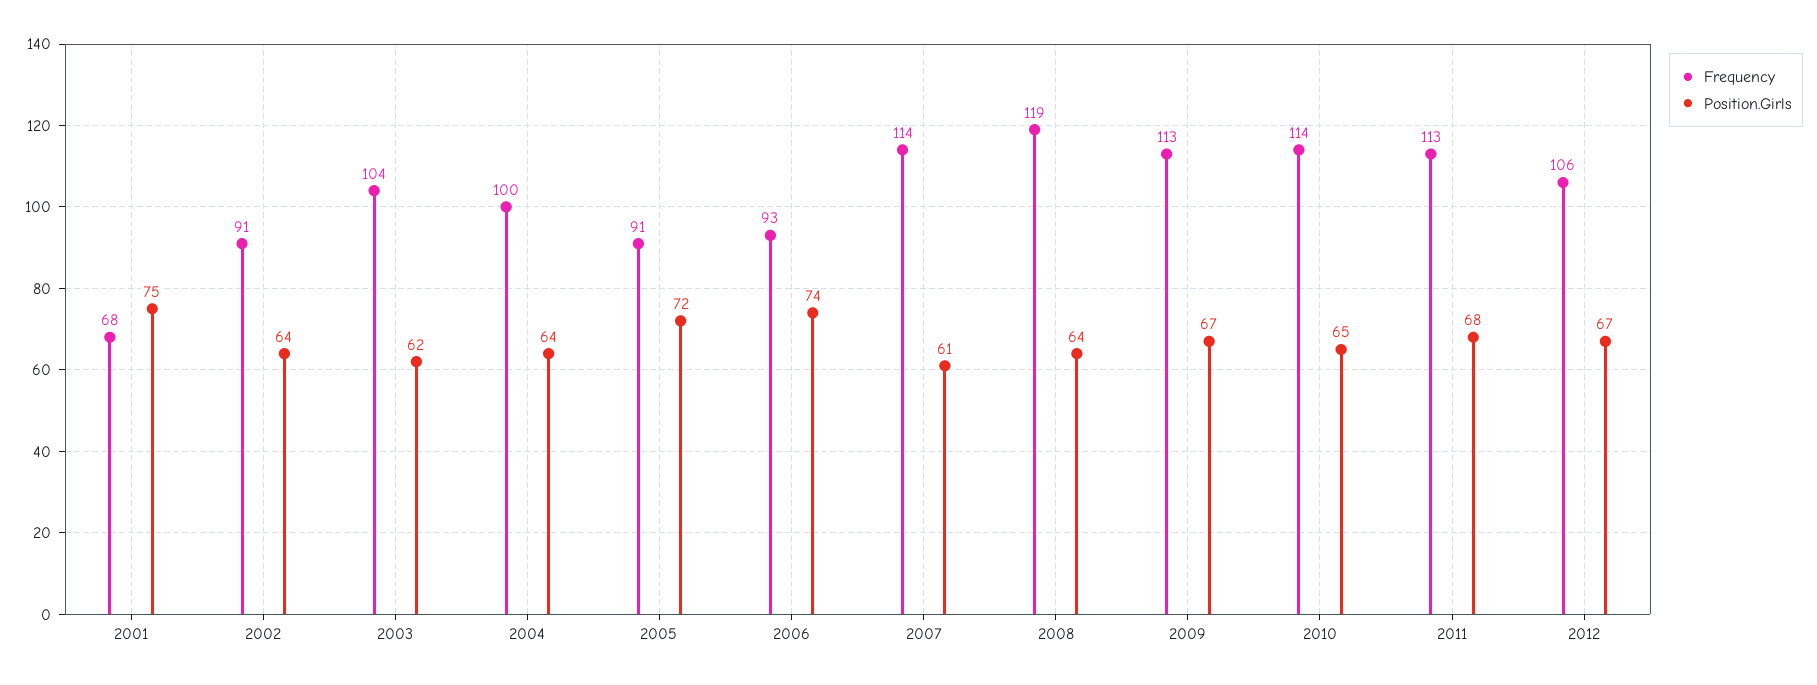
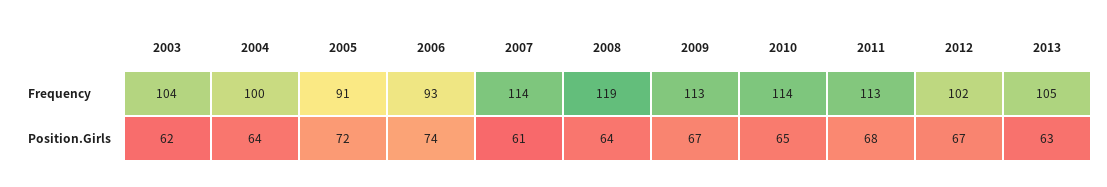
Frequency, 2001: 68 -> none
Position.Girls, 2001: 75 -> none
Frequency, 2002: 91 -> none
Position.Girls, 2002: 64 -> none
Frequency, 2012: 106 -> 102
Frequency, 2013: none -> 105
Position.Girls, 2013: none -> 63

